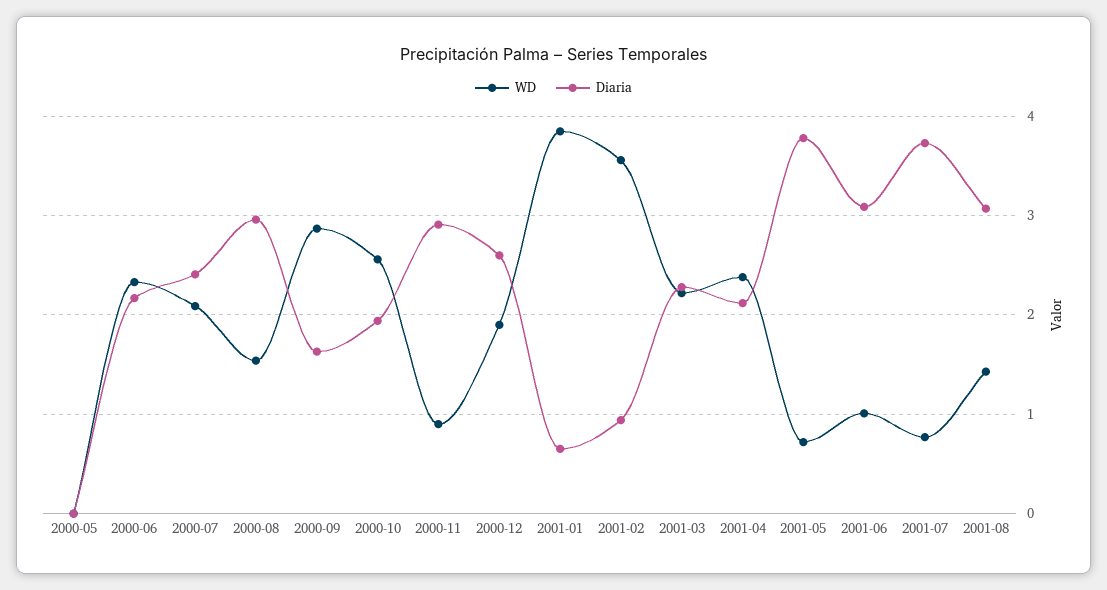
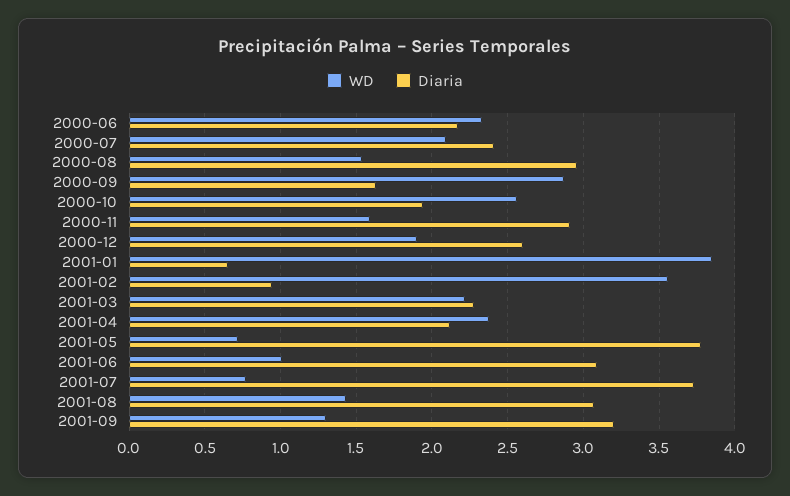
WD, 2000-05: 0 -> none
Diaria, 2000-05: 0 -> none
WD, 2000-11: 0.9 -> 1.6
WD, 2001-09: none -> 1.3
Diaria, 2001-09: none -> 3.2

